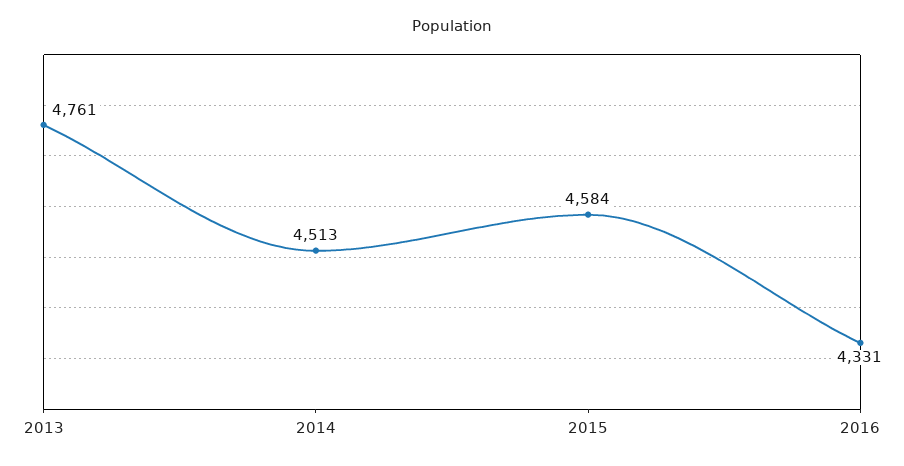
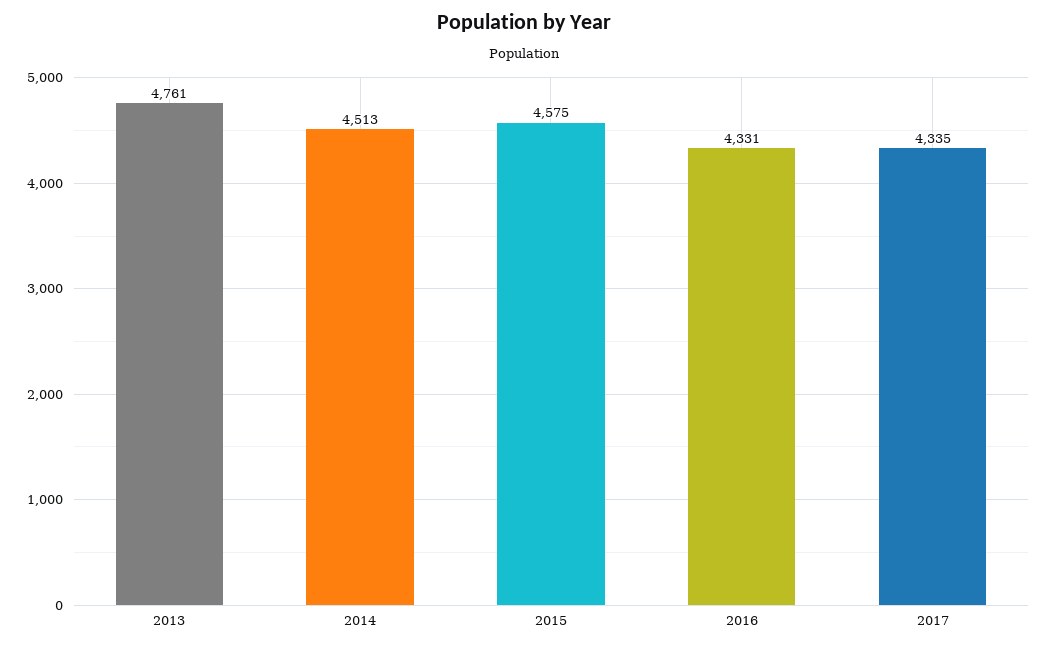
2015: 4584 -> 4575
2017: none -> 4335

